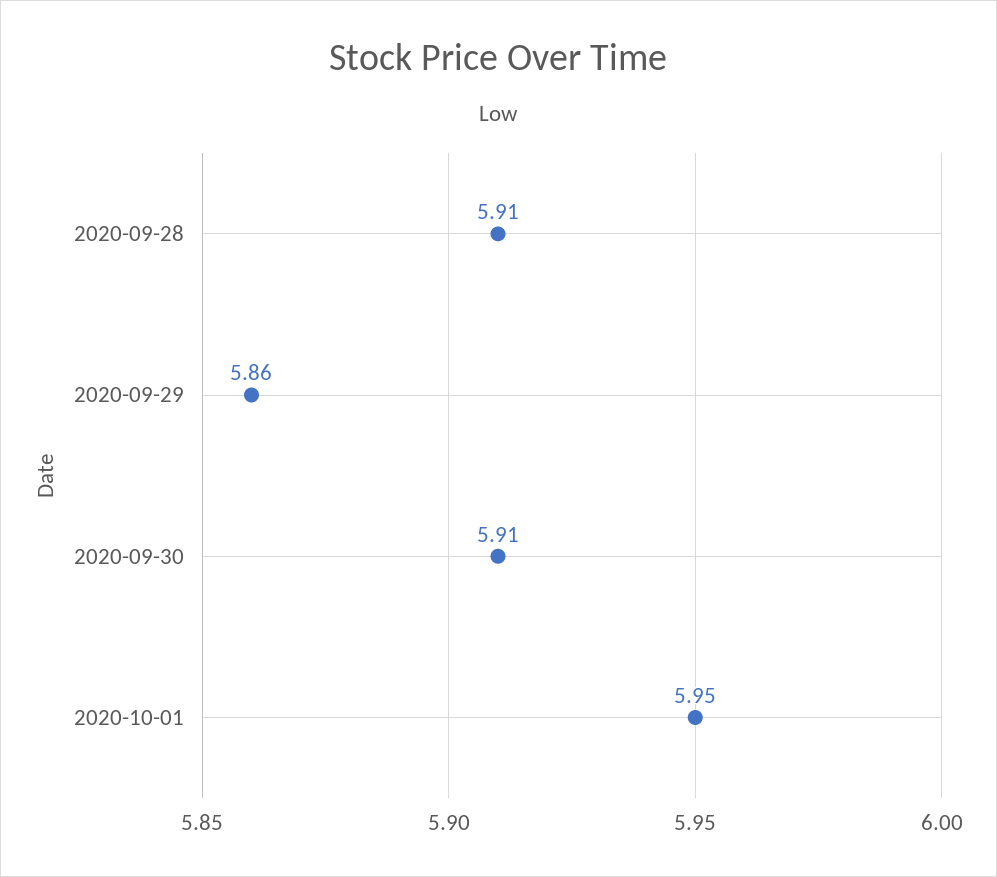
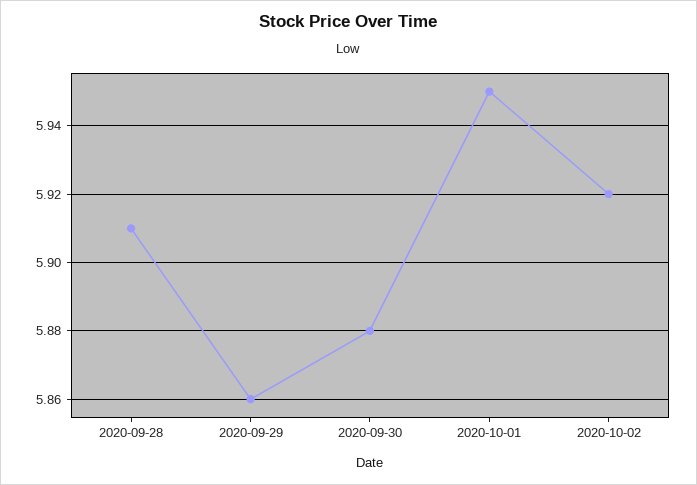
2020-09-30: 5.91 -> 5.88
2020-10-02: none -> 5.92

